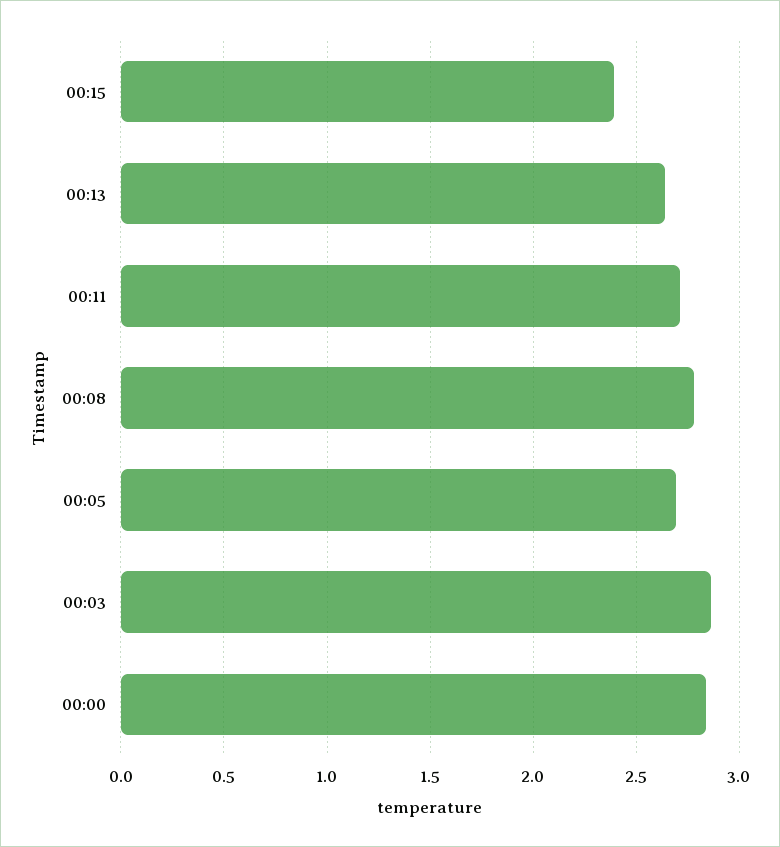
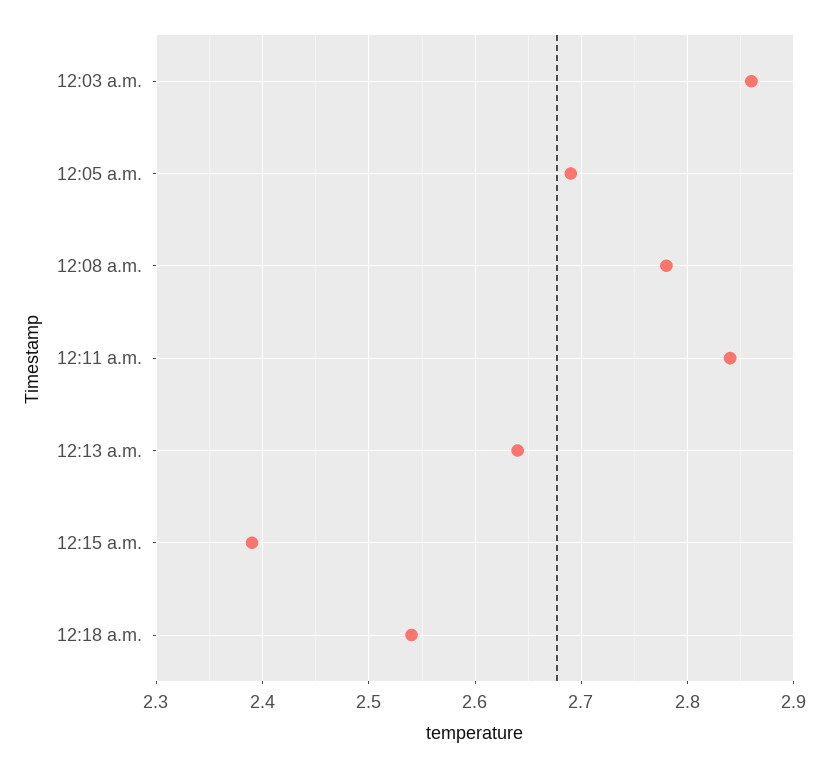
00:11: 2.7 -> 2.84
00:00: 2.85 -> none
12:18 a.m.: none -> 2.54

